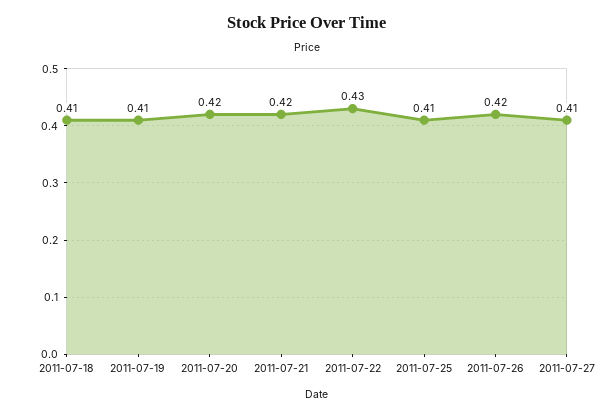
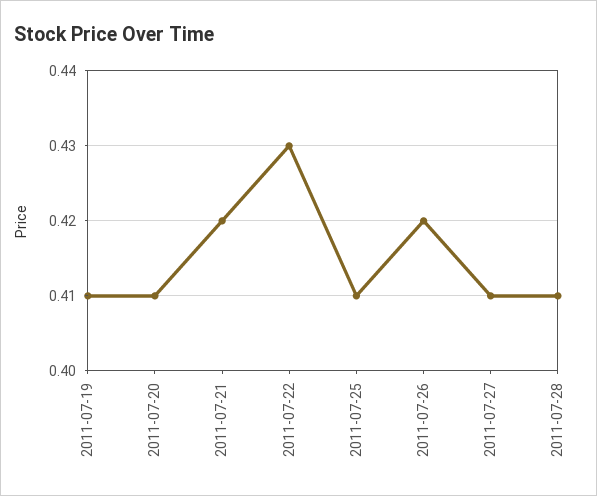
2011-07-18: 0.41 -> none
2011-07-20: 0.42 -> 0.41
2011-07-28: none -> 0.41

